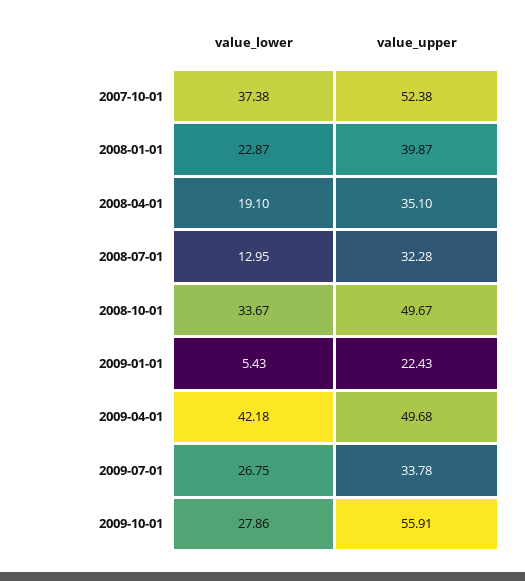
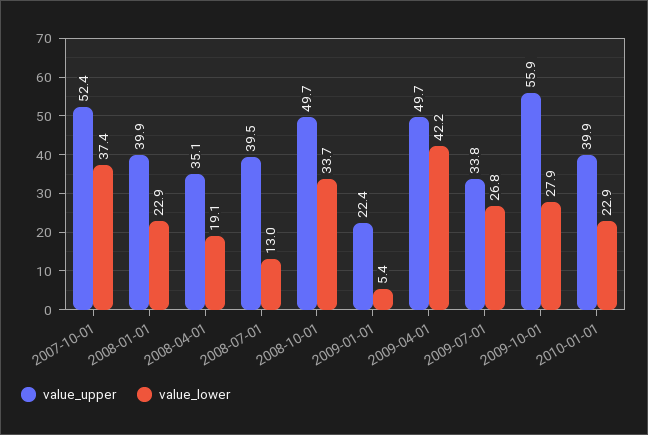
value_upper, 2008-07-01: 32.28 -> 39.5
value_upper, 2010-01-01: none -> 39.9
value_lower, 2010-01-01: none -> 22.9

